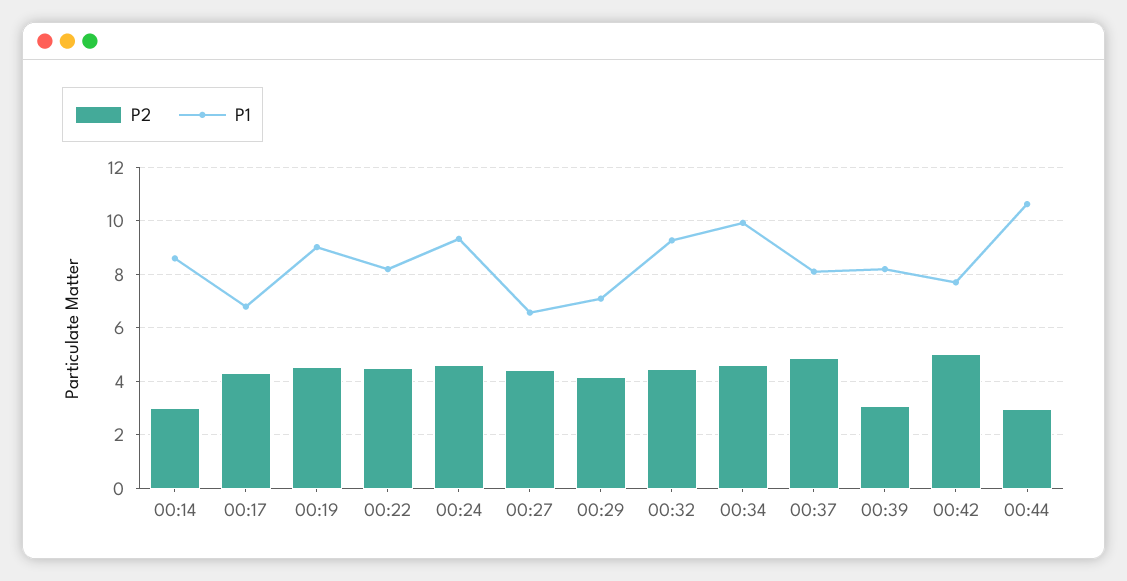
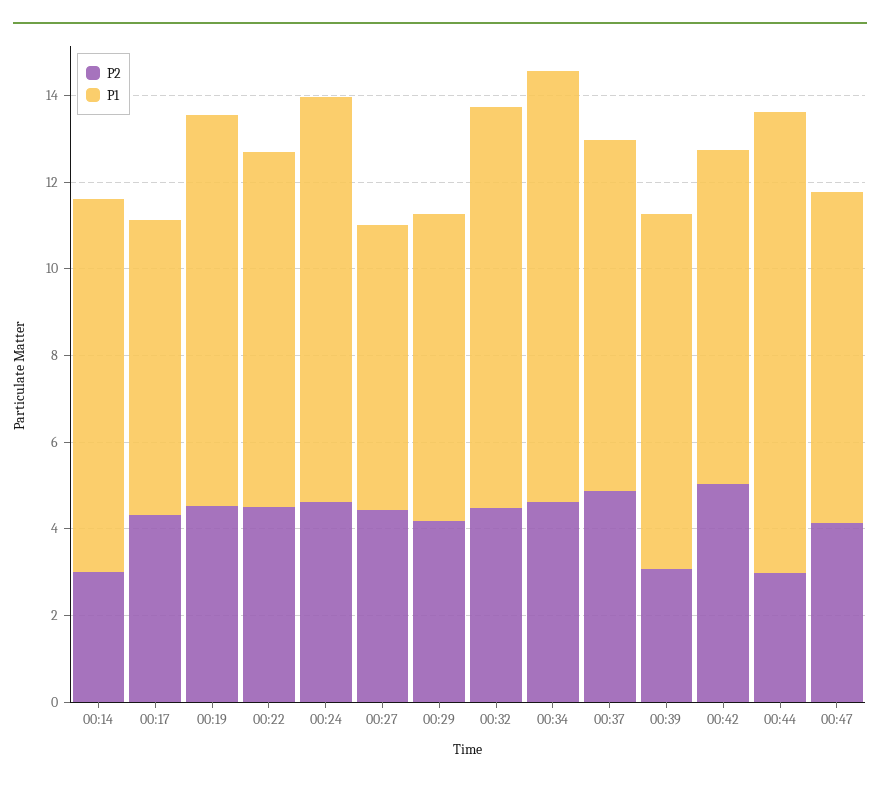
P2, 00:47: none -> 4
P1, 00:47: none -> 7.5

